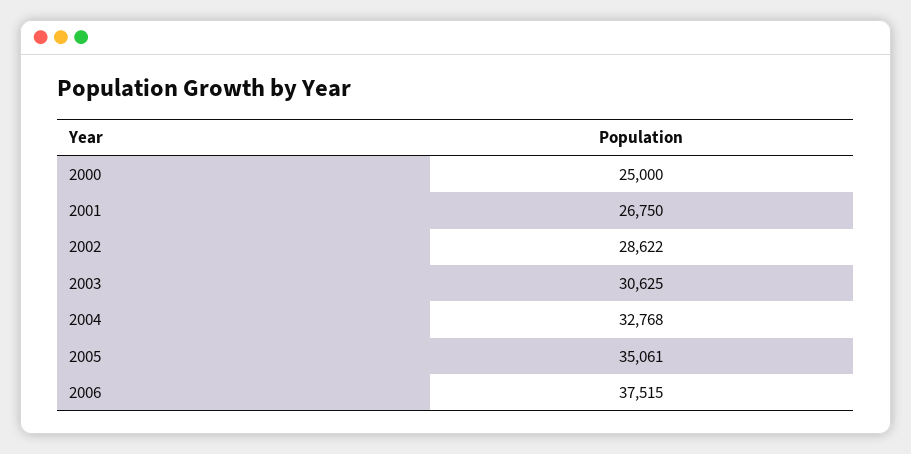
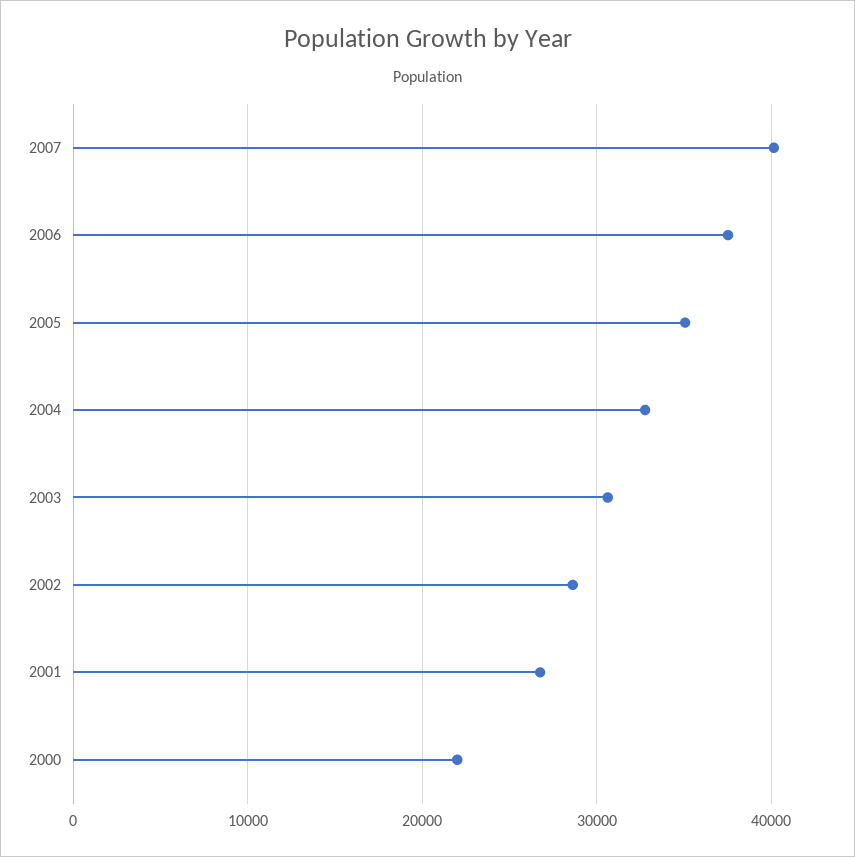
2000: 25000 -> 22000
2007: none -> 40000

